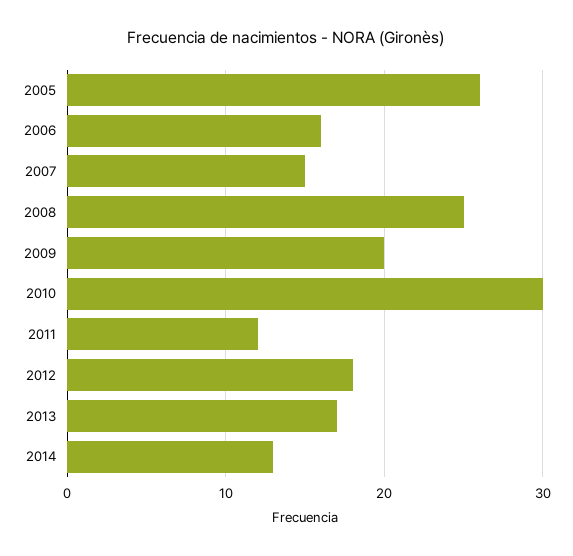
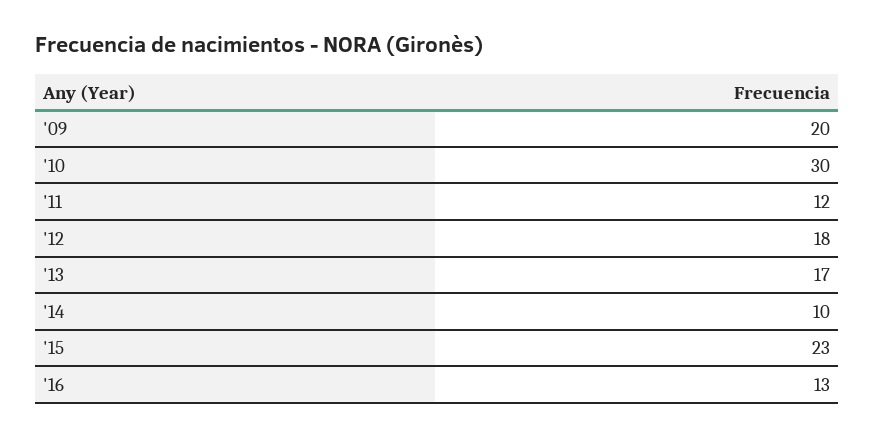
2005: 26 -> none
2006: 16 -> none
2007: 15 -> none
2008: 25 -> none
2014: 13 -> 10
'15: none -> 23
'16: none -> 13

